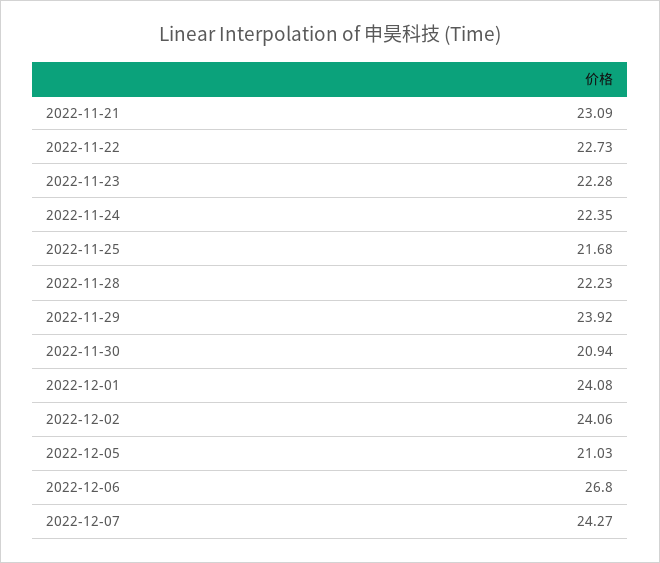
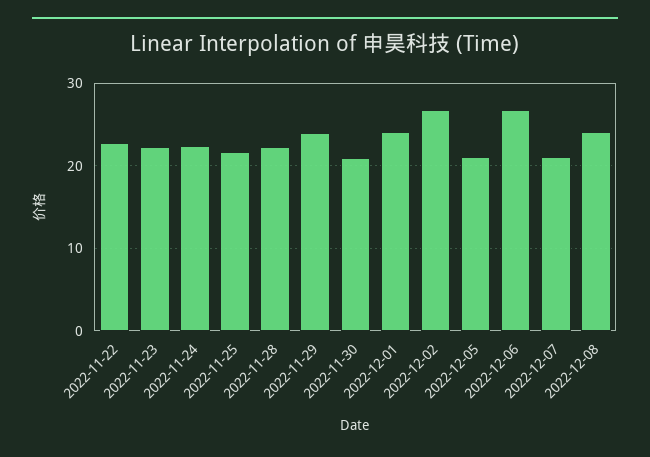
2022-11-21: 23.09 -> none
2022-12-02: 24.06 -> 27
2022-12-07: 24.27 -> 21
2022-12-08: none -> 24

